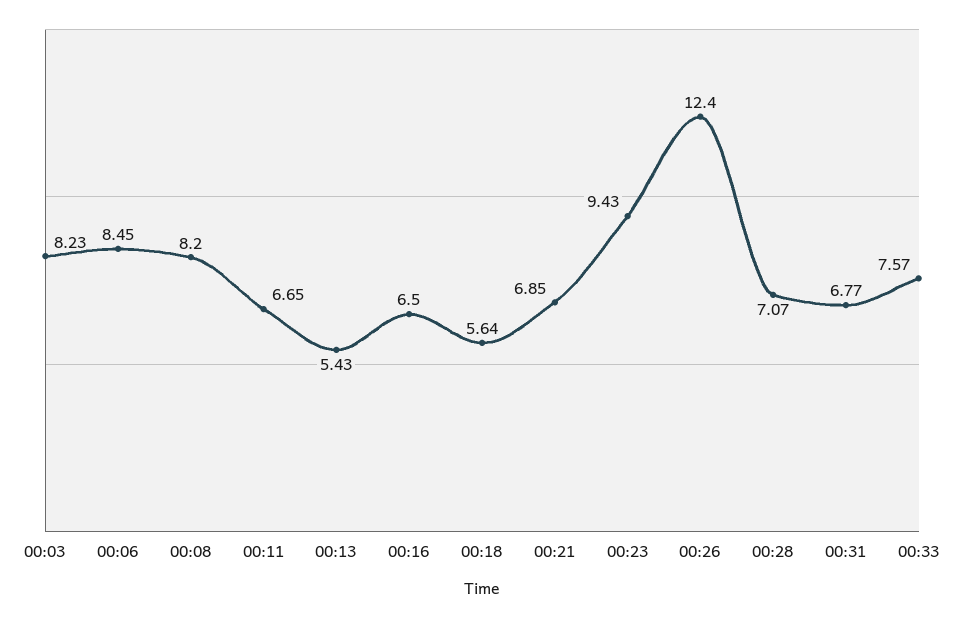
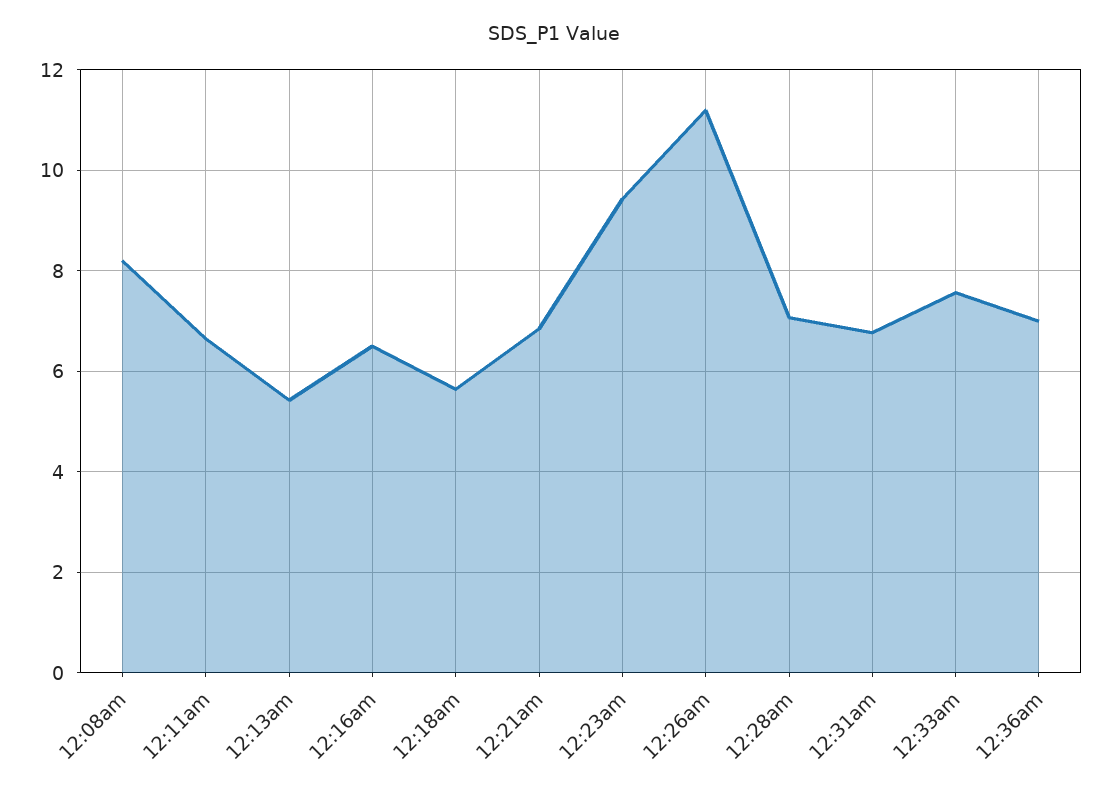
00:03: 8.23 -> none
00:06: 8.45 -> none
00:26: 12.4 -> 11.2
12:36am: none -> 7

